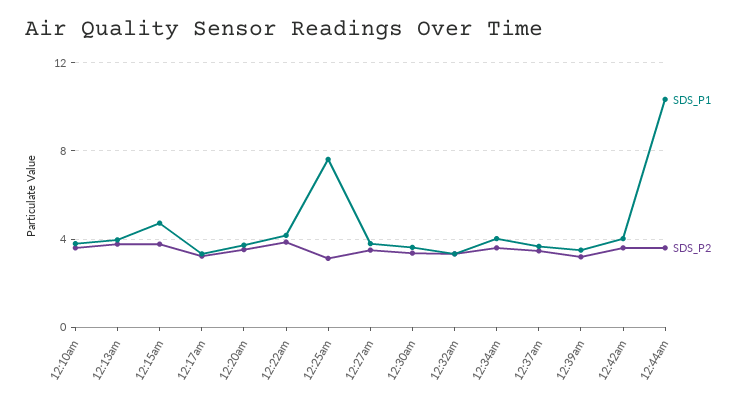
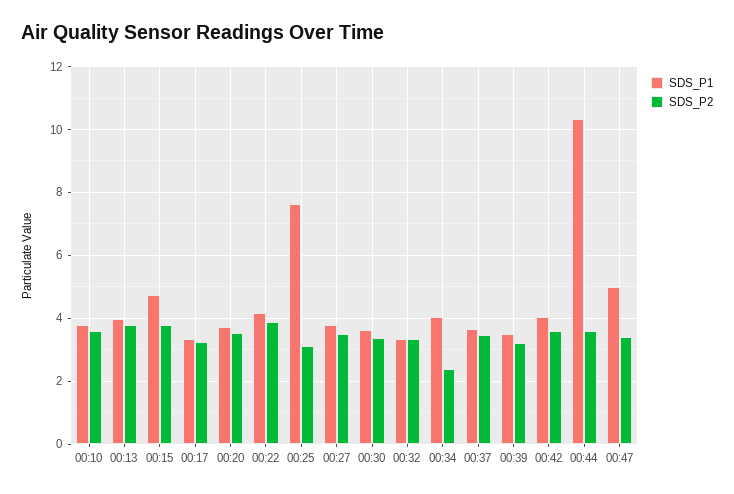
SDS_P2, 12:34am: 3.5 -> 2.4
SDS_P1, 00:47: none -> 5
SDS_P2, 00:47: none -> 3.4

